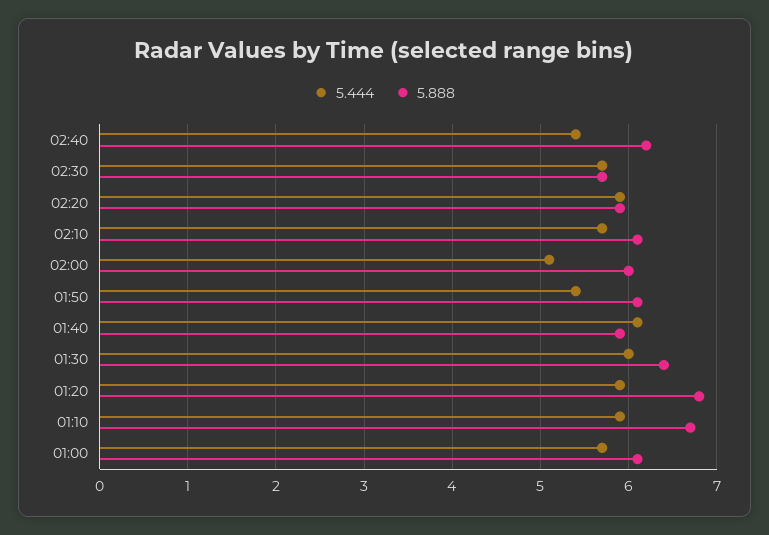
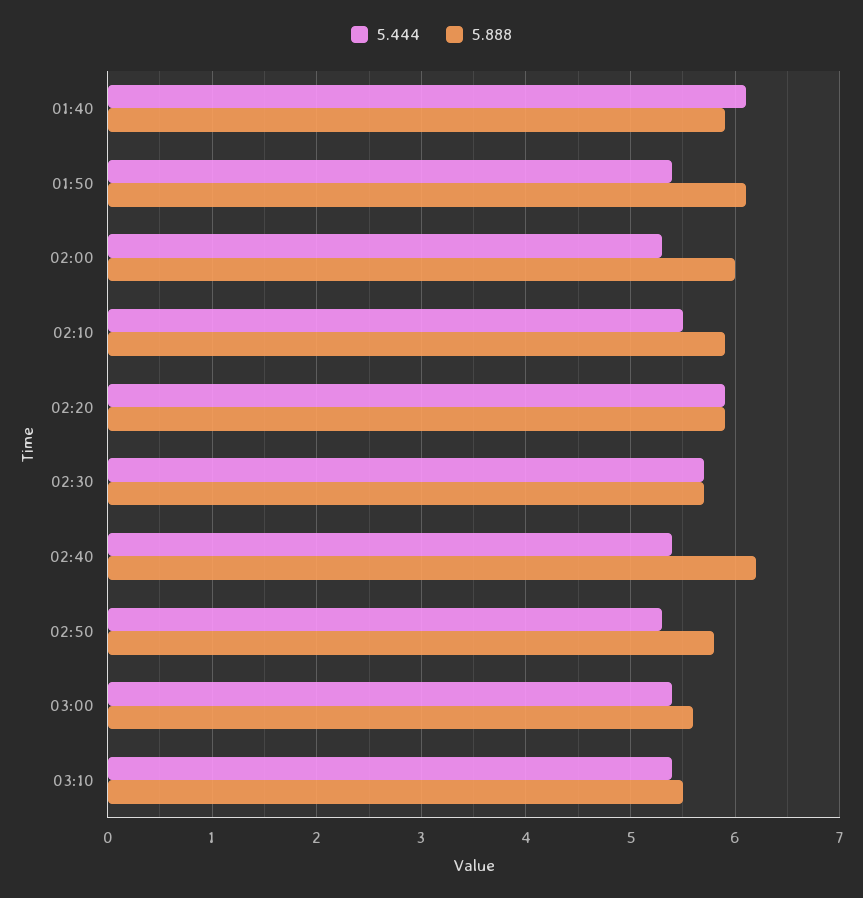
5.444, 02:10: 5.7 -> 5.5
5.888, 02:10: 6.1 -> 5.9
5.444, 02:00: 5.1 -> 5.3
5.444, 01:30: 6 -> none
5.888, 01:30: 6.4 -> none
5.444, 01:20: 5.9 -> none
5.888, 01:20: 6.8 -> none
5.444, 01:10: 5.9 -> none
5.888, 01:10: 6.7 -> none
5.444, 01:00: 5.7 -> none
5.888, 01:00: 6.1 -> none
5.444, 02:50: none -> 5.3
5.888, 02:50: none -> 5.8
5.444, 03:00: none -> 5.4
5.888, 03:00: none -> 5.6
5.444, 03:10: none -> 5.4
5.888, 03:10: none -> 5.5

